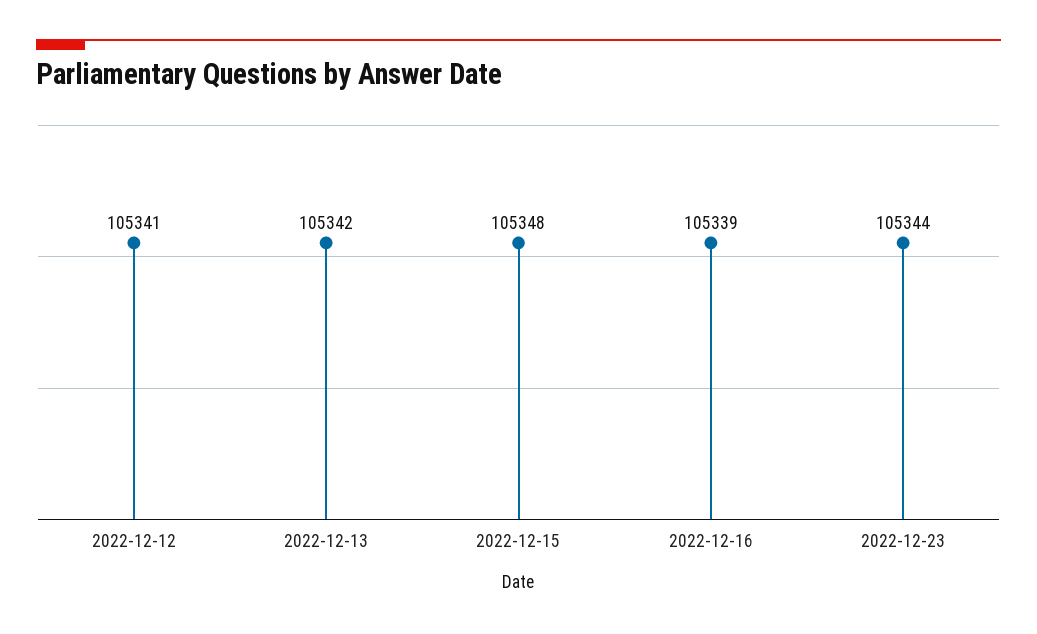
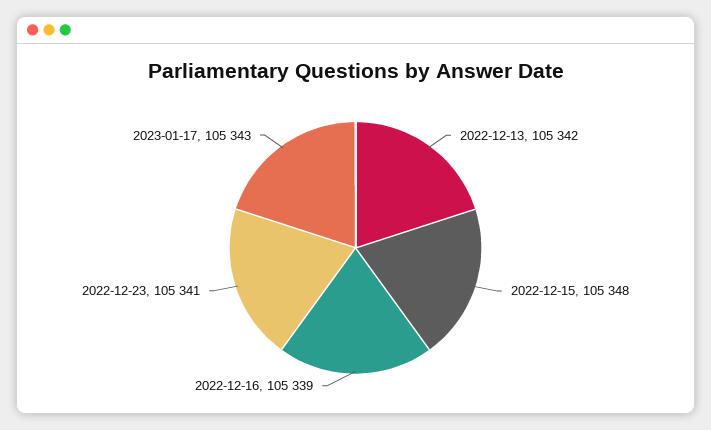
2022-12-12: 105341 -> none
2022-12-23: 105344 -> 105341
2023-01-17: none -> 105343

